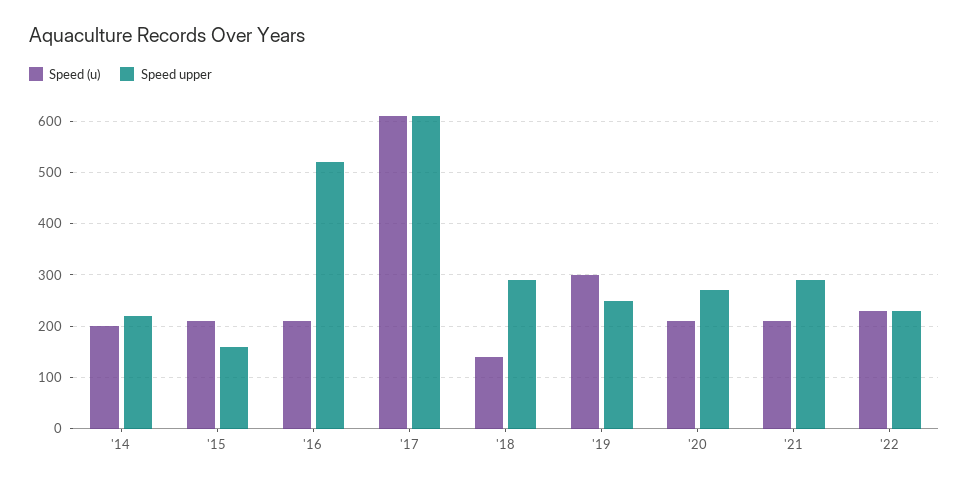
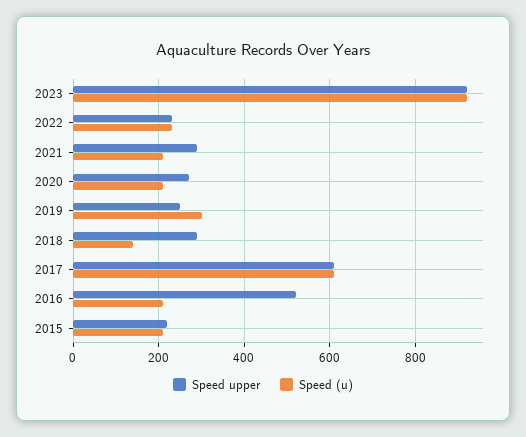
Speed (u), '14: 200 -> none
Speed upper, '14: 220 -> none
Speed upper, '15: 160 -> 220
Speed upper, 2023: none -> 920
Speed (u), 2023: none -> 920

